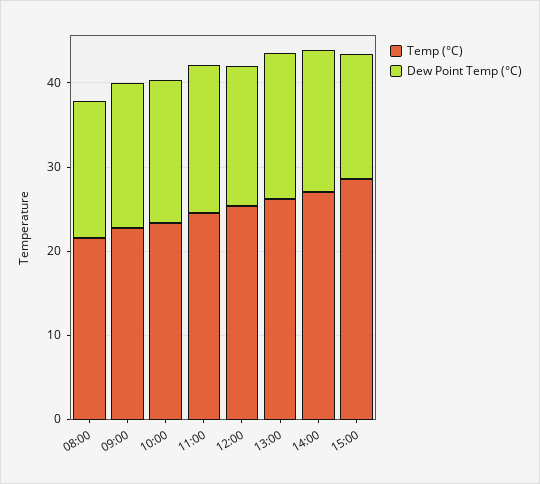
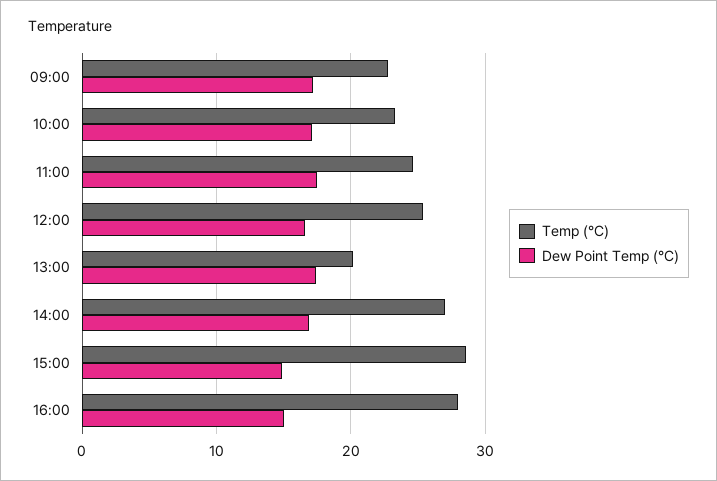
Temp (°C), 08:00: 22 -> none
Dew Point Temp (°C), 08:00: 16 -> none
Temp (°C), 13:00: 26 -> 20
Temp (°C), 16:00: none -> 28
Dew Point Temp (°C), 16:00: none -> 15

